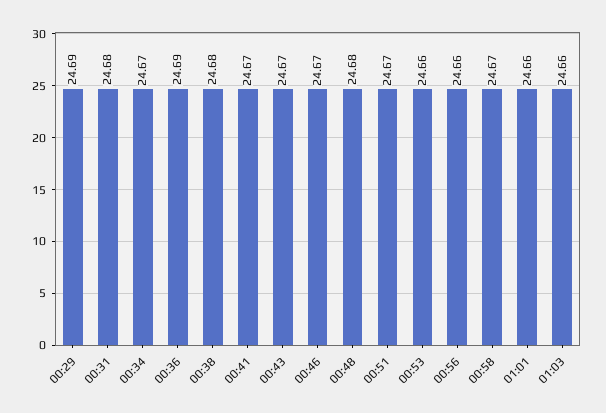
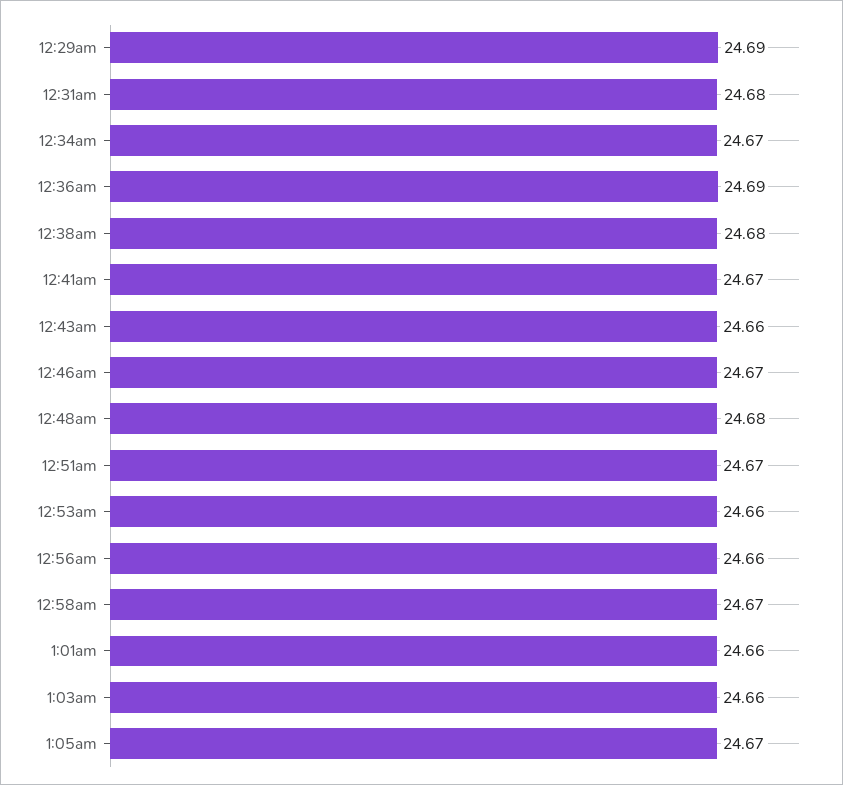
00:43: 24.67 -> 24.66
1:05am: none -> 24.67

